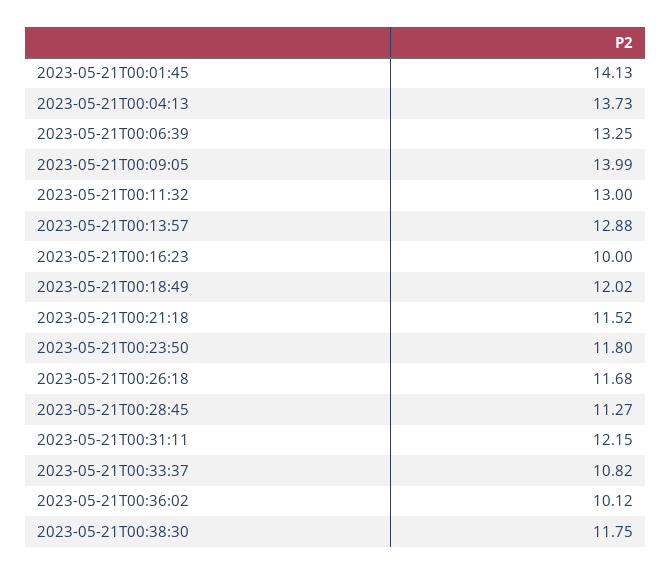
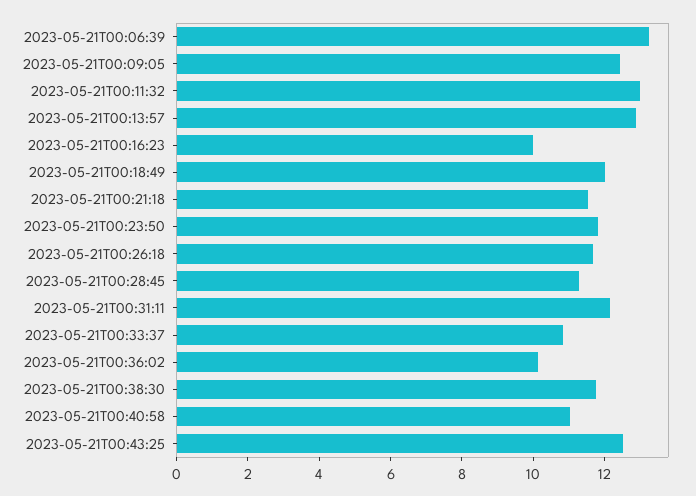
2023-05-21T00:01:45: 14.13 -> none
2023-05-21T00:04:13: 13.73 -> none
2023-05-21T00:09:05: 13.99 -> 12.5
2023-05-21T00:40:58: none -> 11
2023-05-21T00:43:25: none -> 12.5

